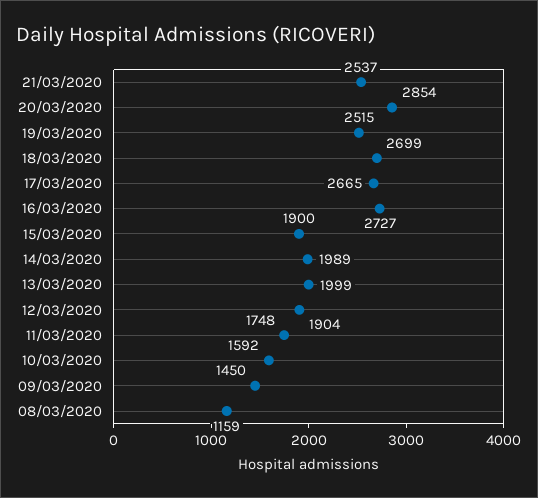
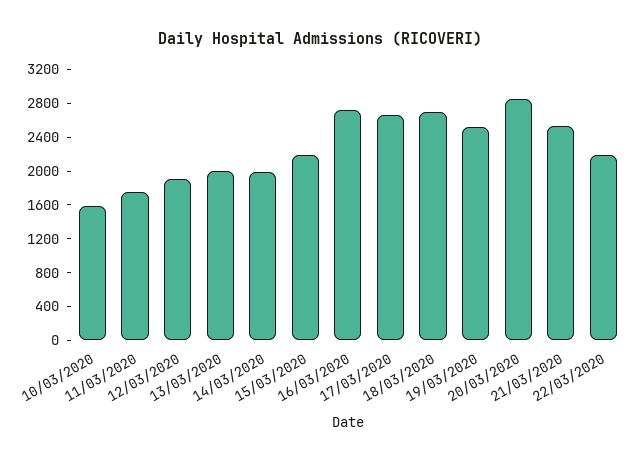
15/03/2020: 1900 -> 2200
09/03/2020: 1450 -> none
08/03/2020: 1159 -> none
22/03/2020: none -> 2200

